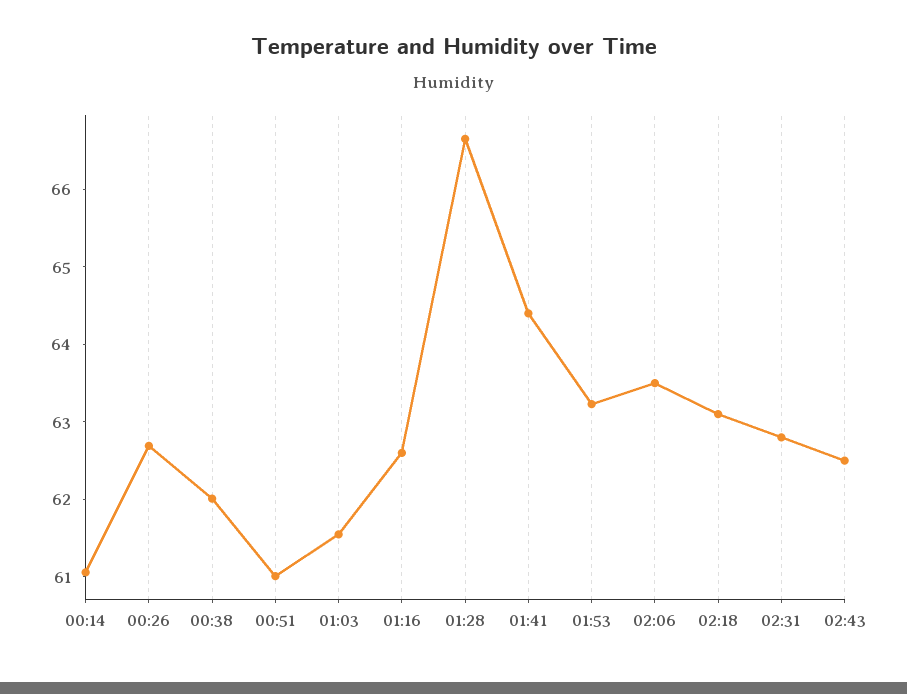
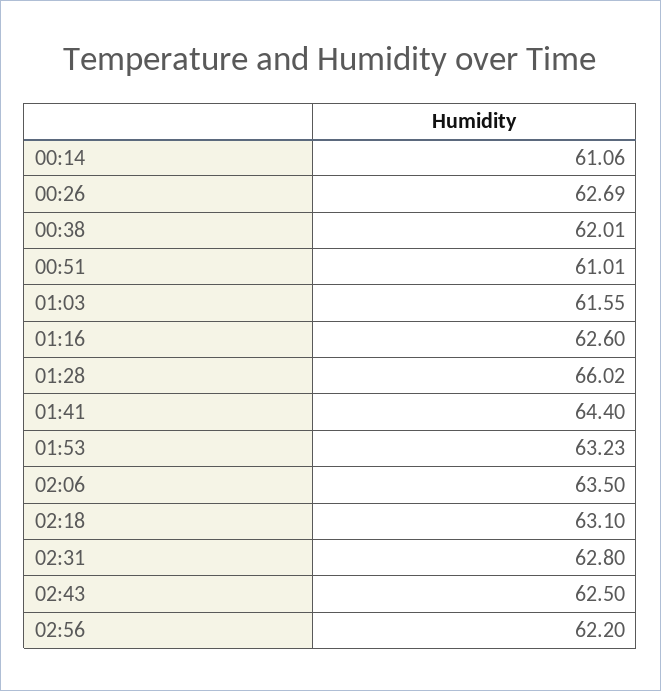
01:28: 66.6 -> 66.02
02:56: none -> 62.2

